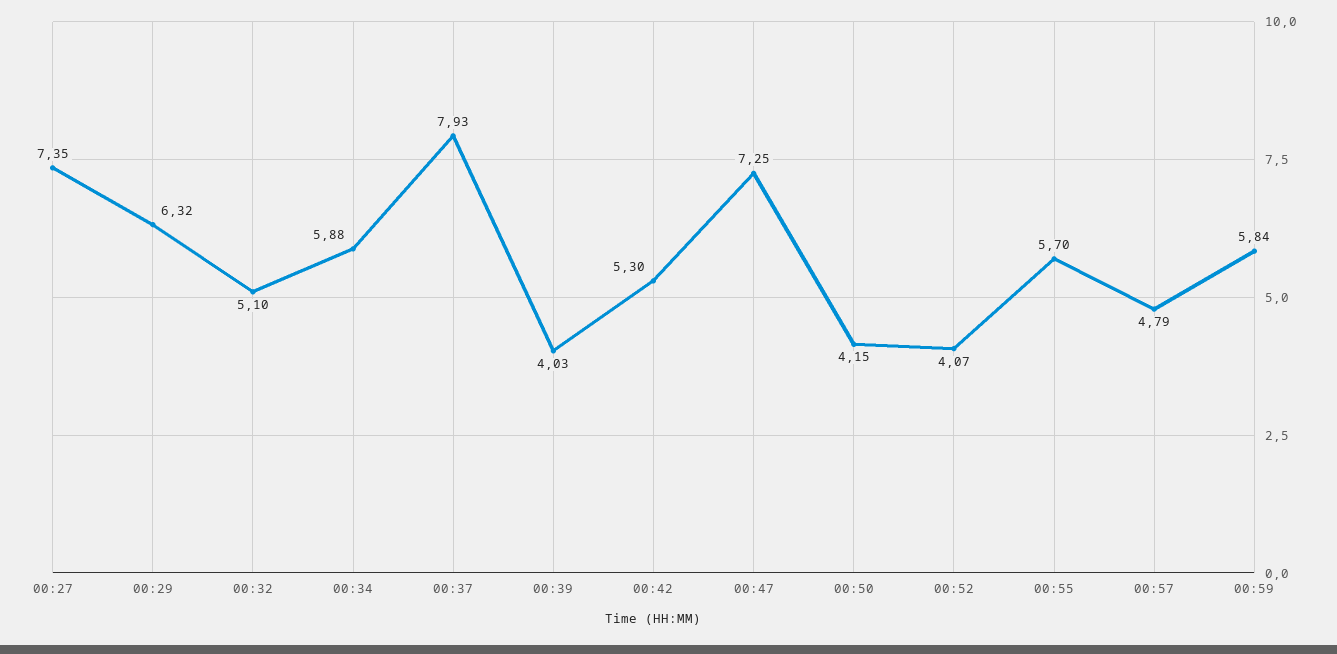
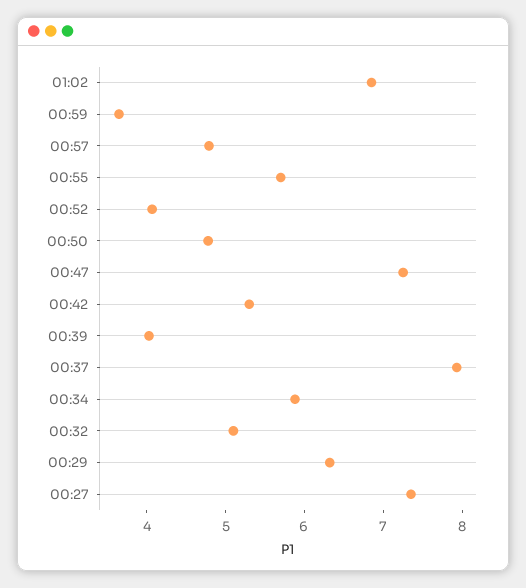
00:50: 4.15 -> 4.8
00:59: 5.84 -> 3.6
01:02: none -> 6.8

